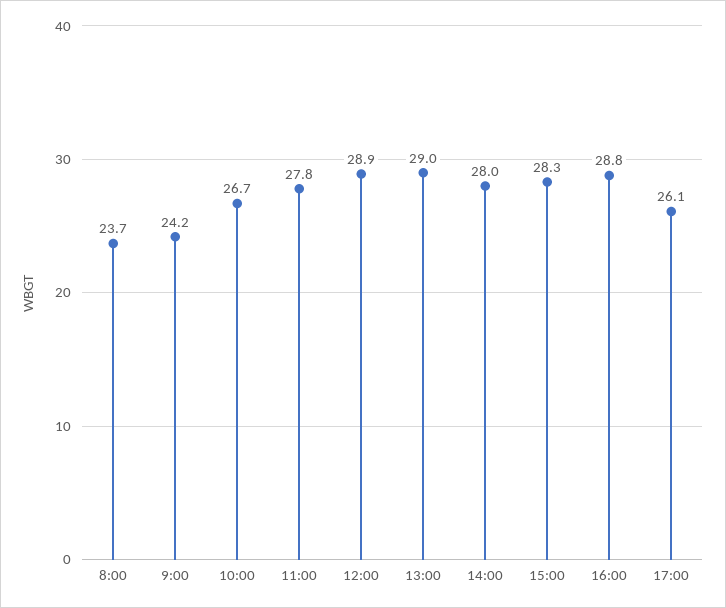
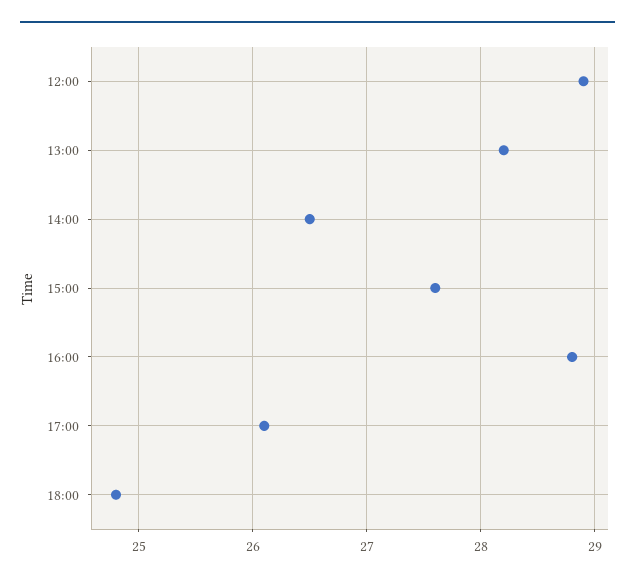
8:00: 23.7 -> none
9:00: 24.2 -> none
10:00: 26.7 -> none
11:00: 27.8 -> none
13:00: 29 -> 28.2
14:00: 28 -> 26.5
15:00: 28.3 -> 27.6
18:00: none -> 24.8

